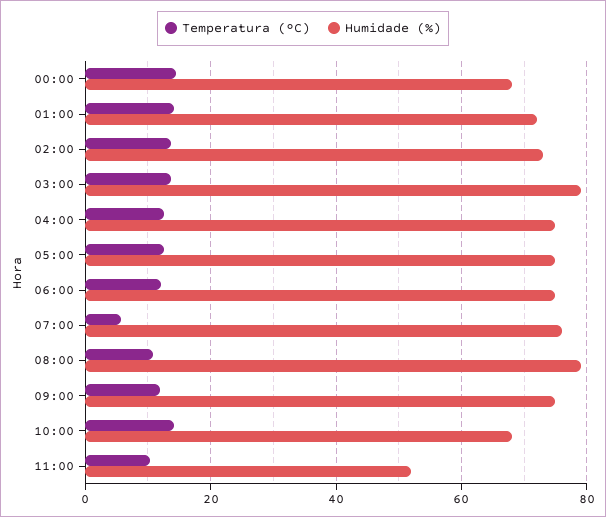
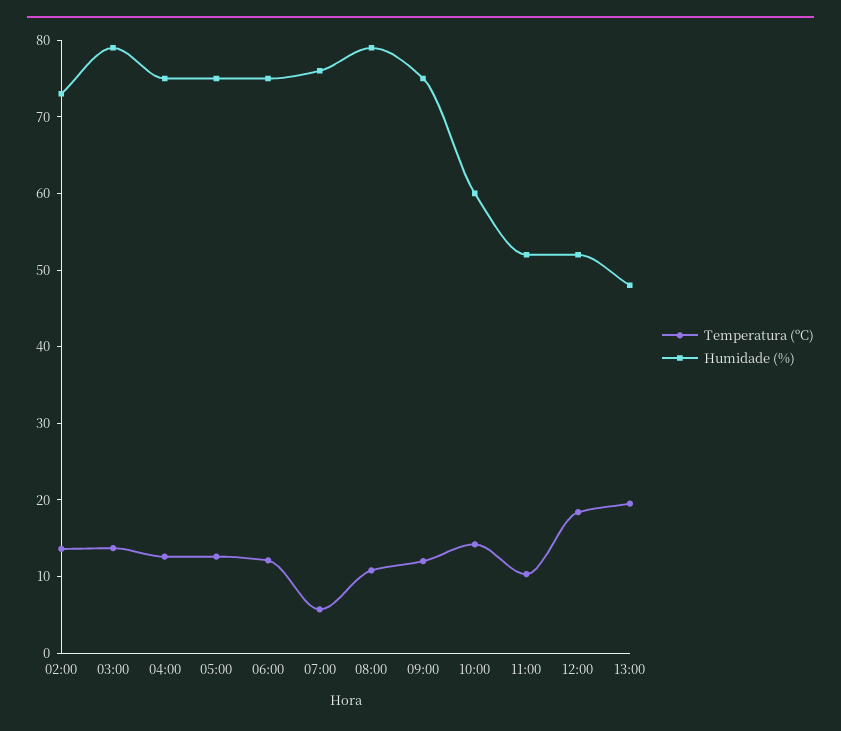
Temperatura (ºC), 00:00: 14 -> none
Humidade (%), 00:00: 68 -> none
Temperatura (ºC), 01:00: 14 -> none
Humidade (%), 01:00: 72 -> none
Humidade (%), 10:00: 68 -> 60
Temperatura (ºC), 12:00: none -> 18
Humidade (%), 12:00: none -> 52
Temperatura (ºC), 13:00: none -> 20
Humidade (%), 13:00: none -> 48

